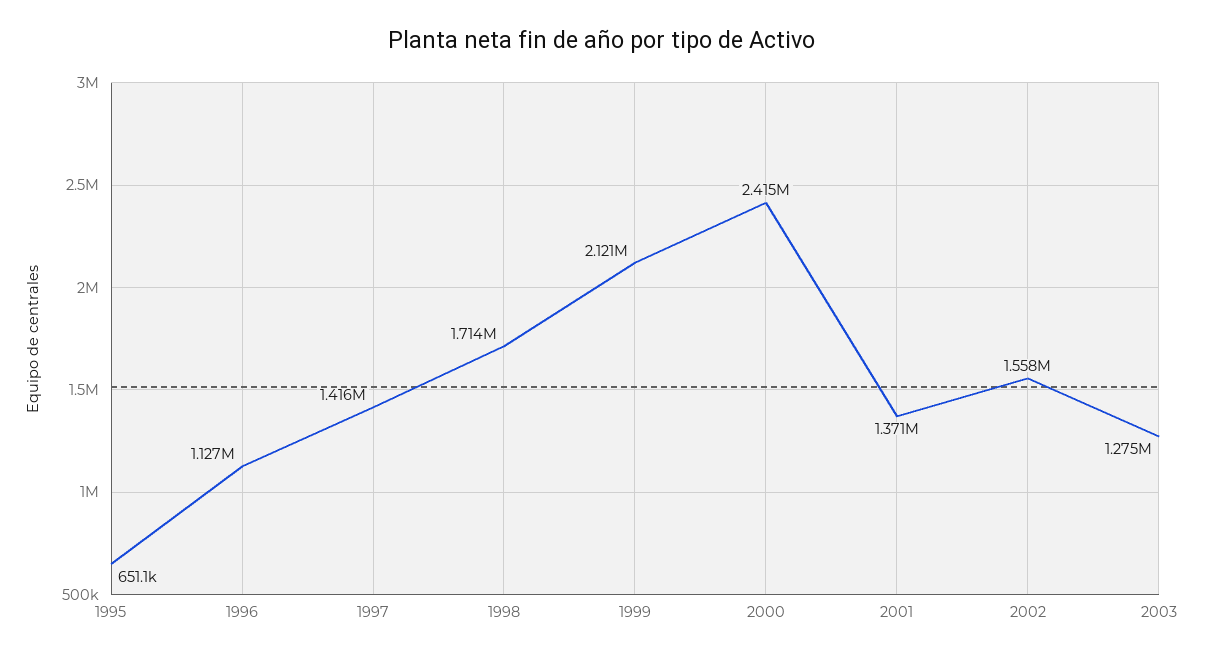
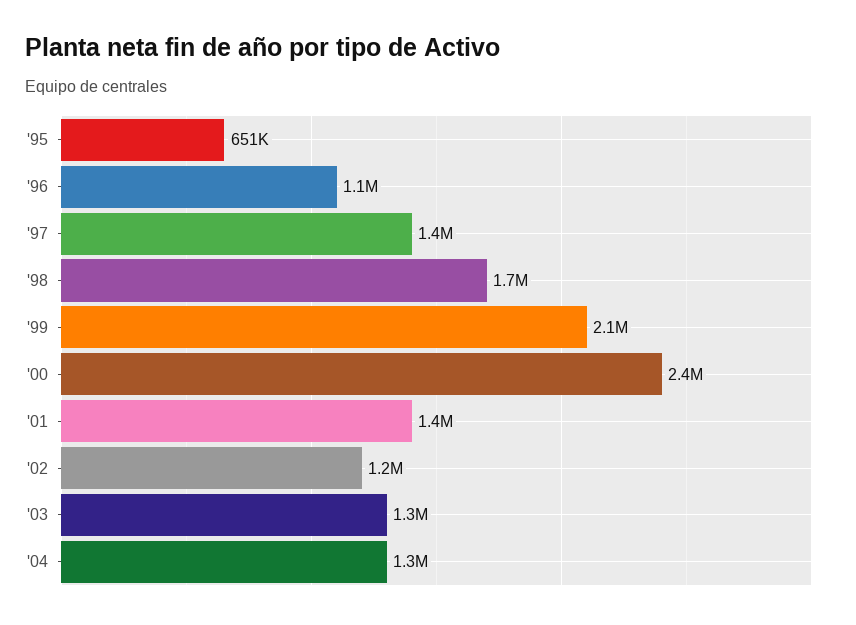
2002: 1558000 -> 1200000
'04: none -> 1300000

